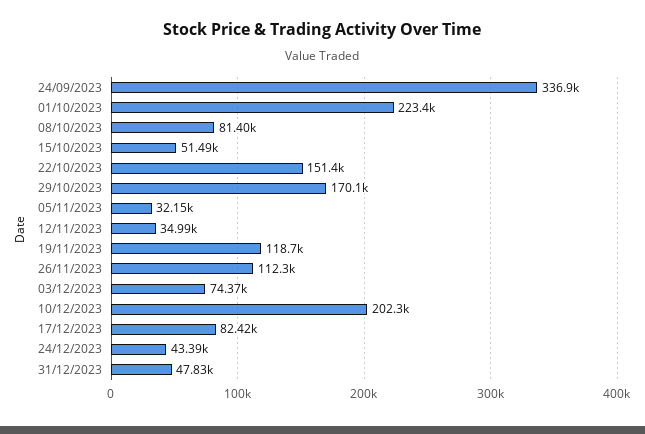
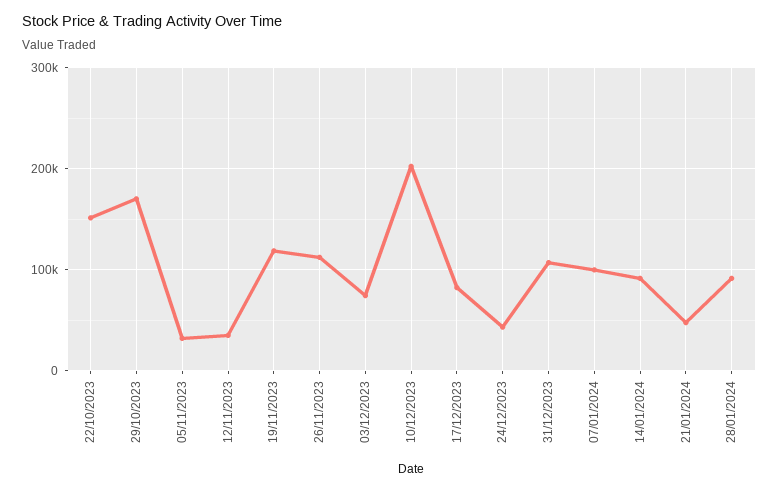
24/09/2023: 336900 -> none
01/10/2023: 223400 -> none
08/10/2023: 81400 -> none
15/10/2023: 51490 -> none
31/12/2023: 47830 -> 110000
07/01/2024: none -> 100000
14/01/2024: none -> 90000
21/01/2024: none -> 50000
28/01/2024: none -> 90000

